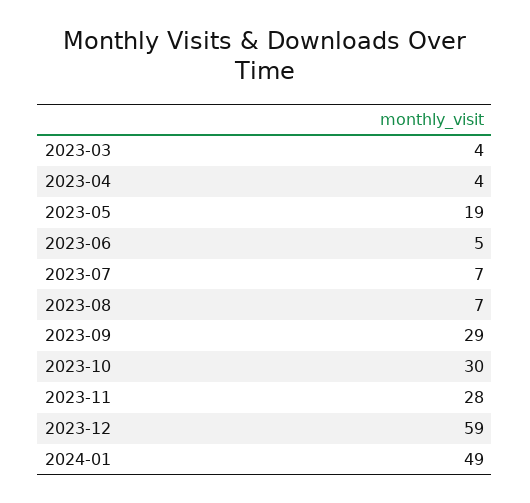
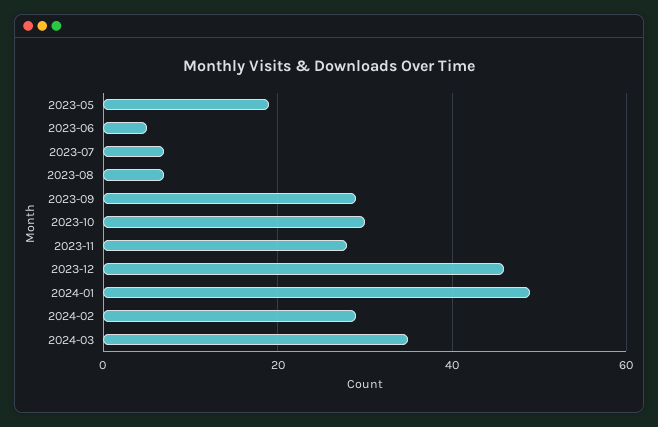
2023-03: 4 -> none
2023-04: 4 -> none
2023-12: 59 -> 45
2024-02: none -> 30
2024-03: none -> 35

